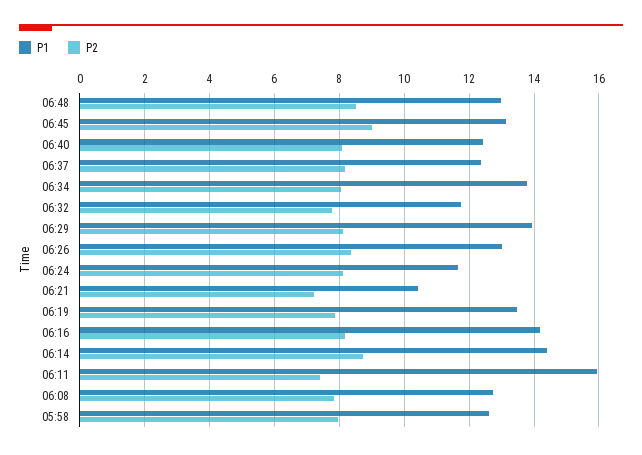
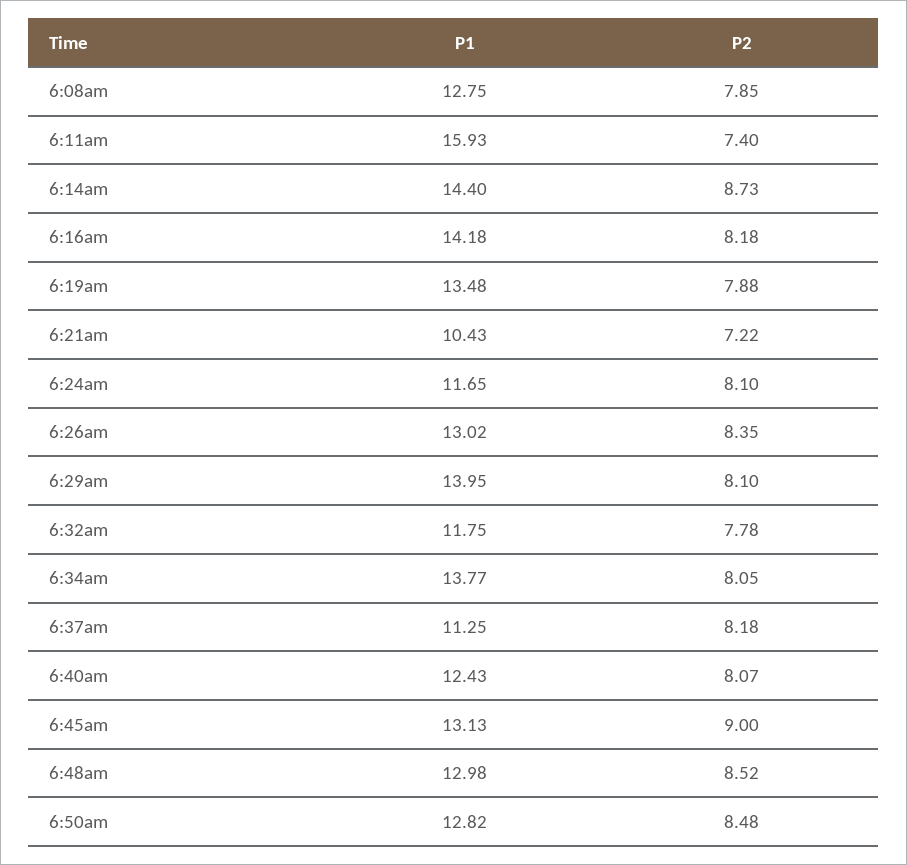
P1, 06:37: 12.4 -> 11.25
P1, 05:58: 12.6 -> none
P2, 05:58: 8 -> none
P1, 6:50am: none -> 12.82
P2, 6:50am: none -> 8.48

